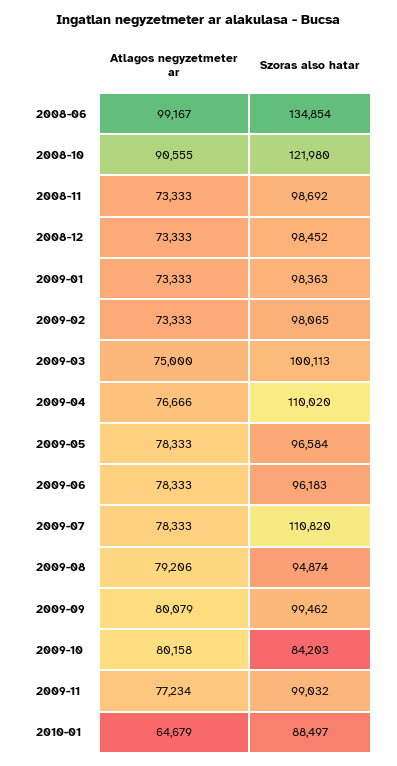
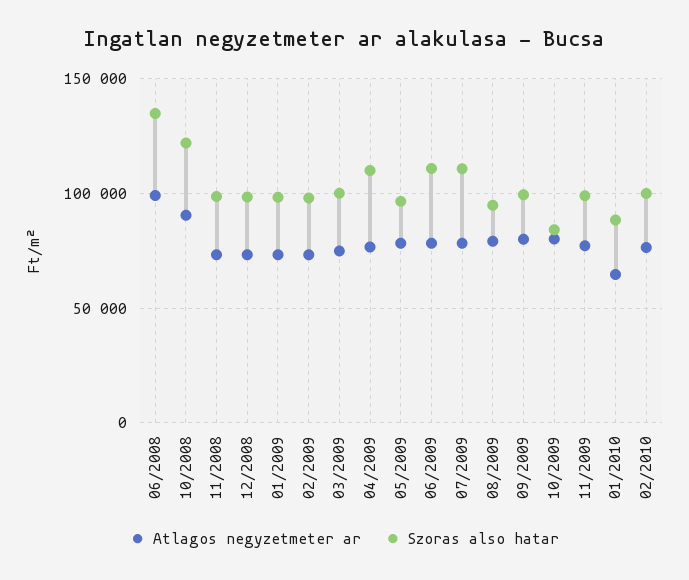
Szoras also hatar, 2009-06: 96183 -> 110000
Atlagos negyzetmeter ar, 02/2010: none -> 75000
Szoras also hatar, 02/2010: none -> 100000

